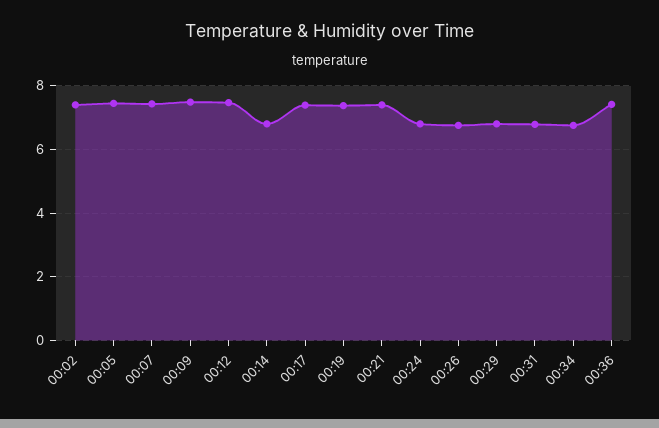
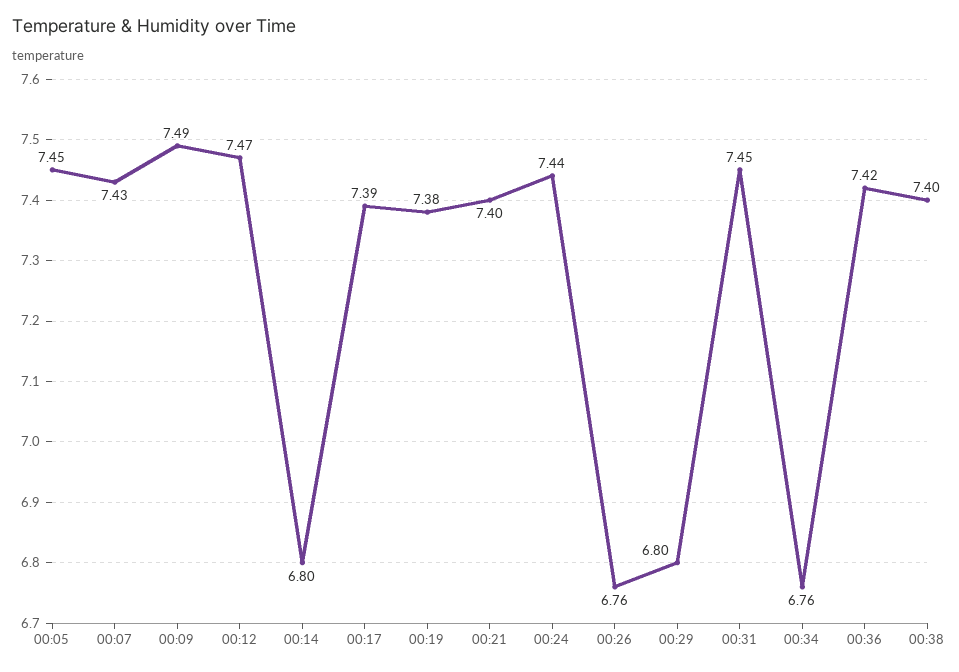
00:02: 7.4 -> none
00:24: 6.8 -> 7.44
00:31: 6.8 -> 7.45
00:38: none -> 7.4

